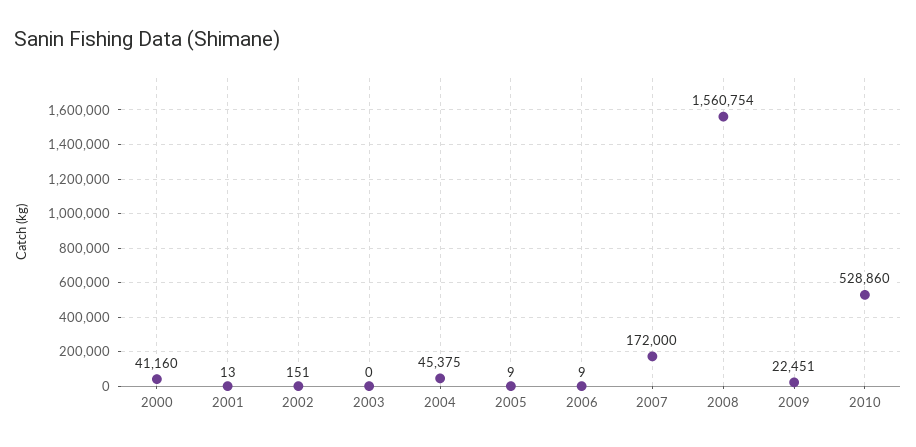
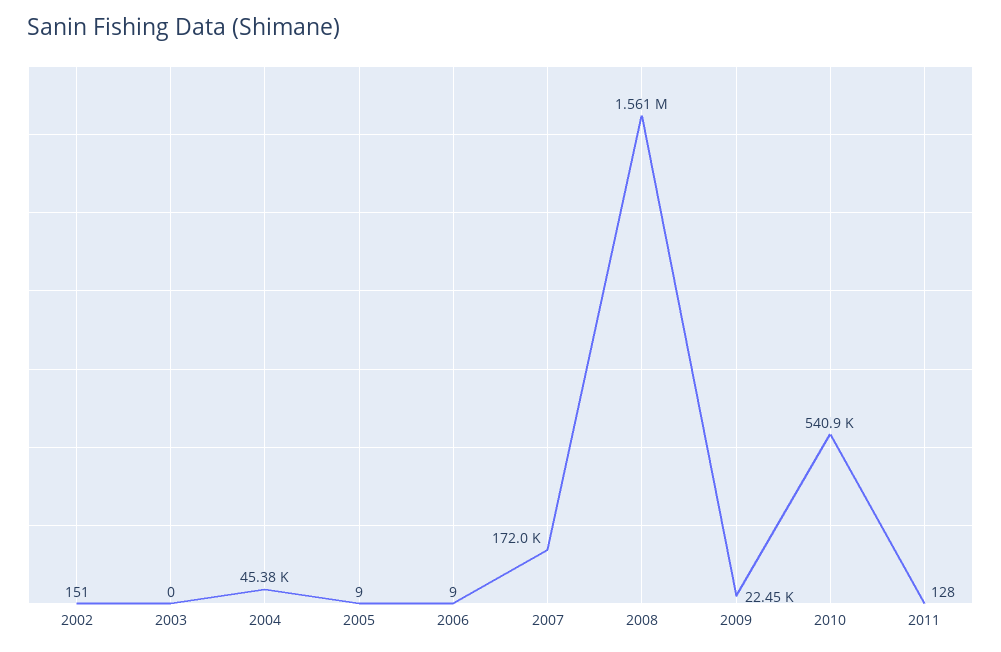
2000: 41160 -> none
2001: 13 -> none
2010: 528860 -> 540900
2011: none -> 128

